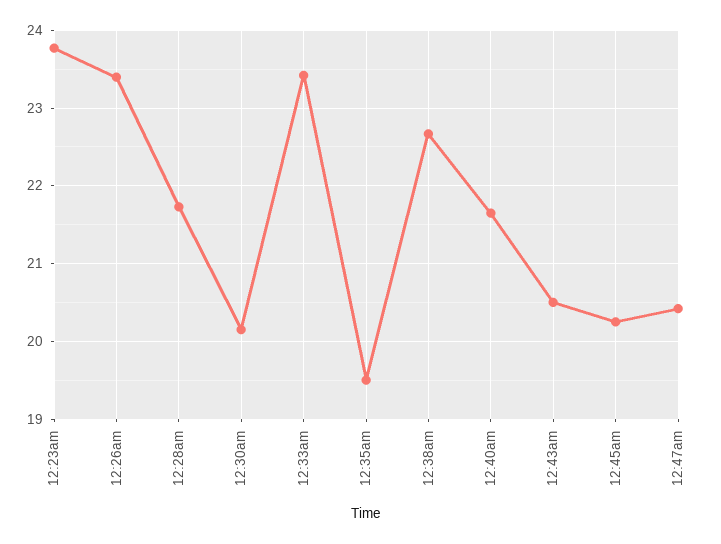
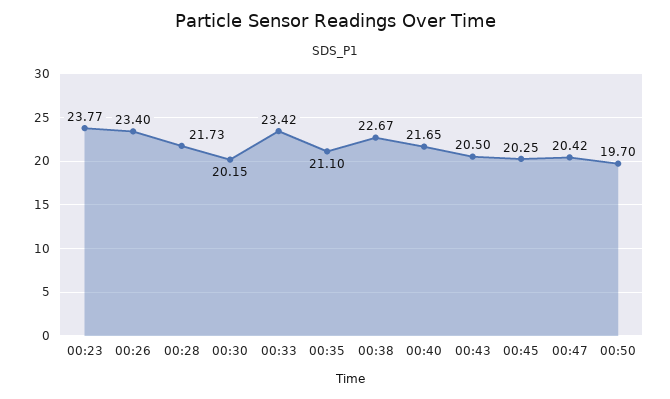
12:35am: 19.5 -> 21.1
00:50: none -> 19.7

